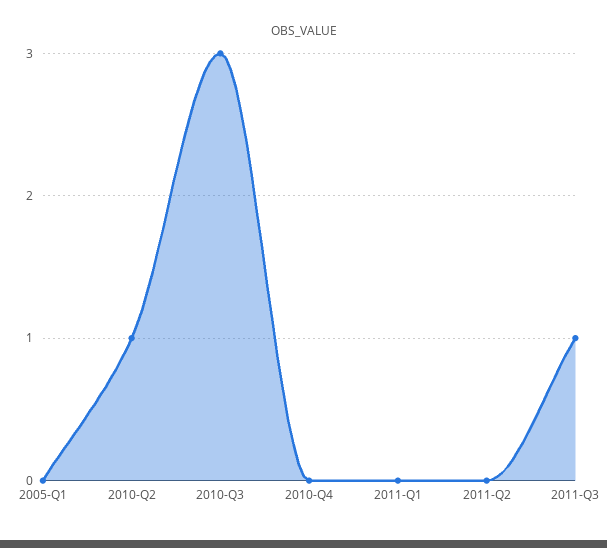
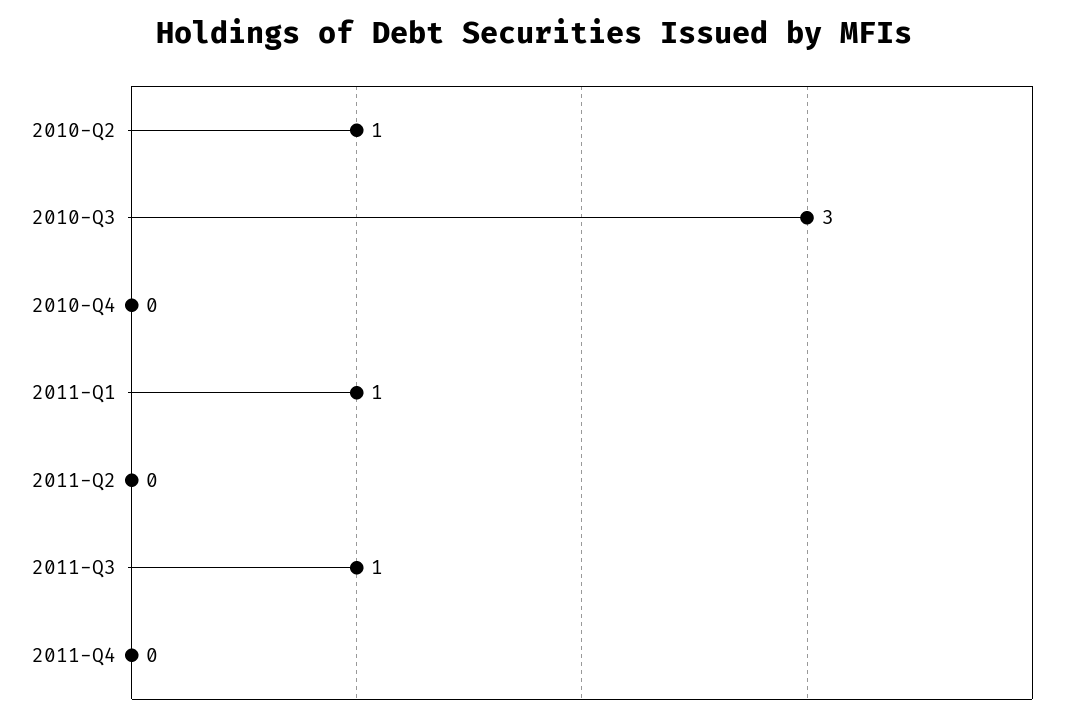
2005-Q1: 0 -> none
2011-Q1: 0 -> 1
2011-Q4: none -> 0

